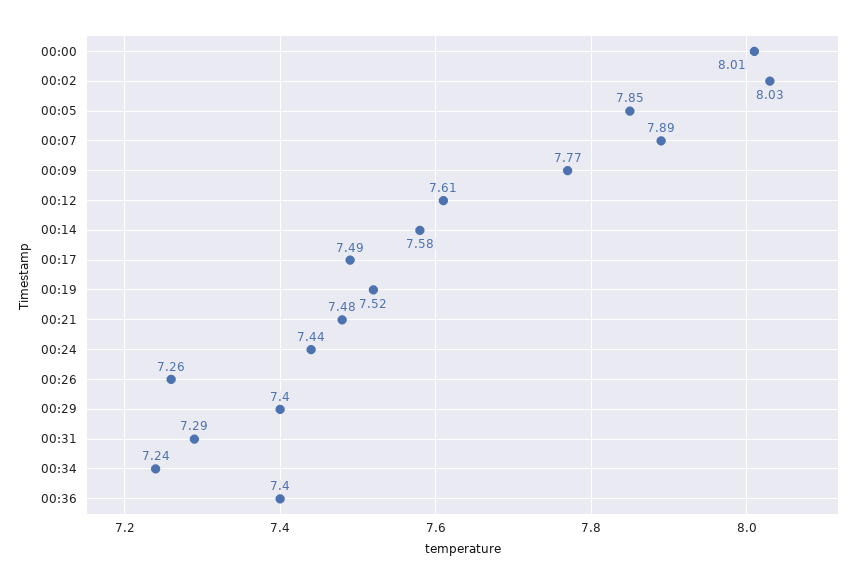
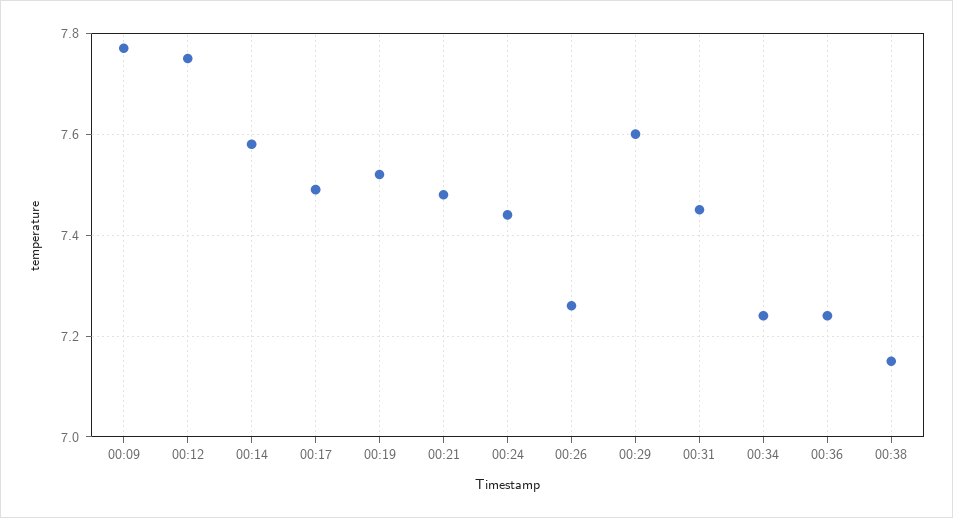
00:00: 8.01 -> none
00:02: 8.03 -> none
00:05: 7.85 -> none
00:07: 7.89 -> none
00:12: 7.61 -> 7.75
00:29: 7.4 -> 7.6
00:31: 7.29 -> 7.45
00:36: 7.4 -> 7.25
00:38: none -> 7.15

